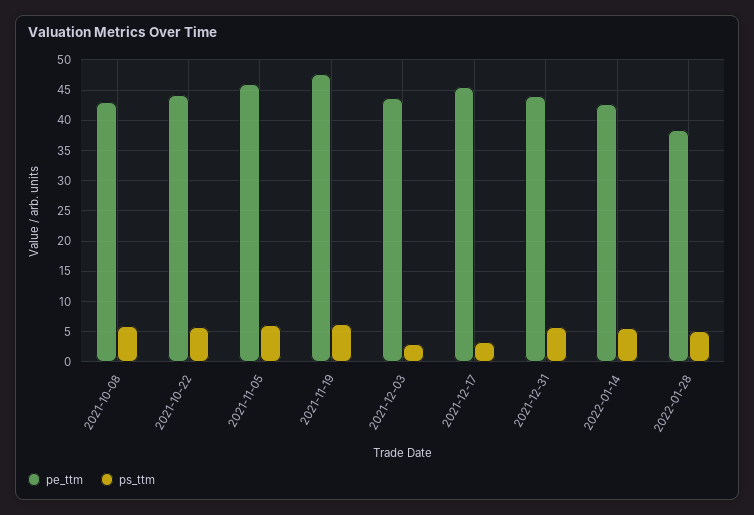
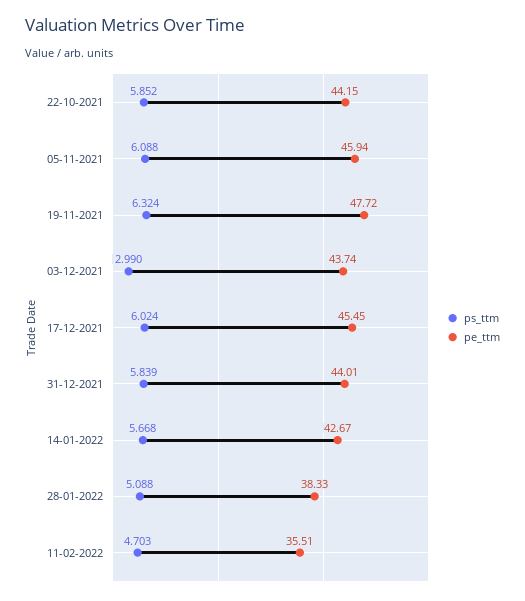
pe_ttm, 2021-10-08: 43 -> none
ps_ttm, 2021-10-08: 6 -> none
ps_ttm, 2021-12-17: 3 -> 6.024
ps_ttm, 11-02-2022: none -> 4.703
pe_ttm, 11-02-2022: none -> 35.51

